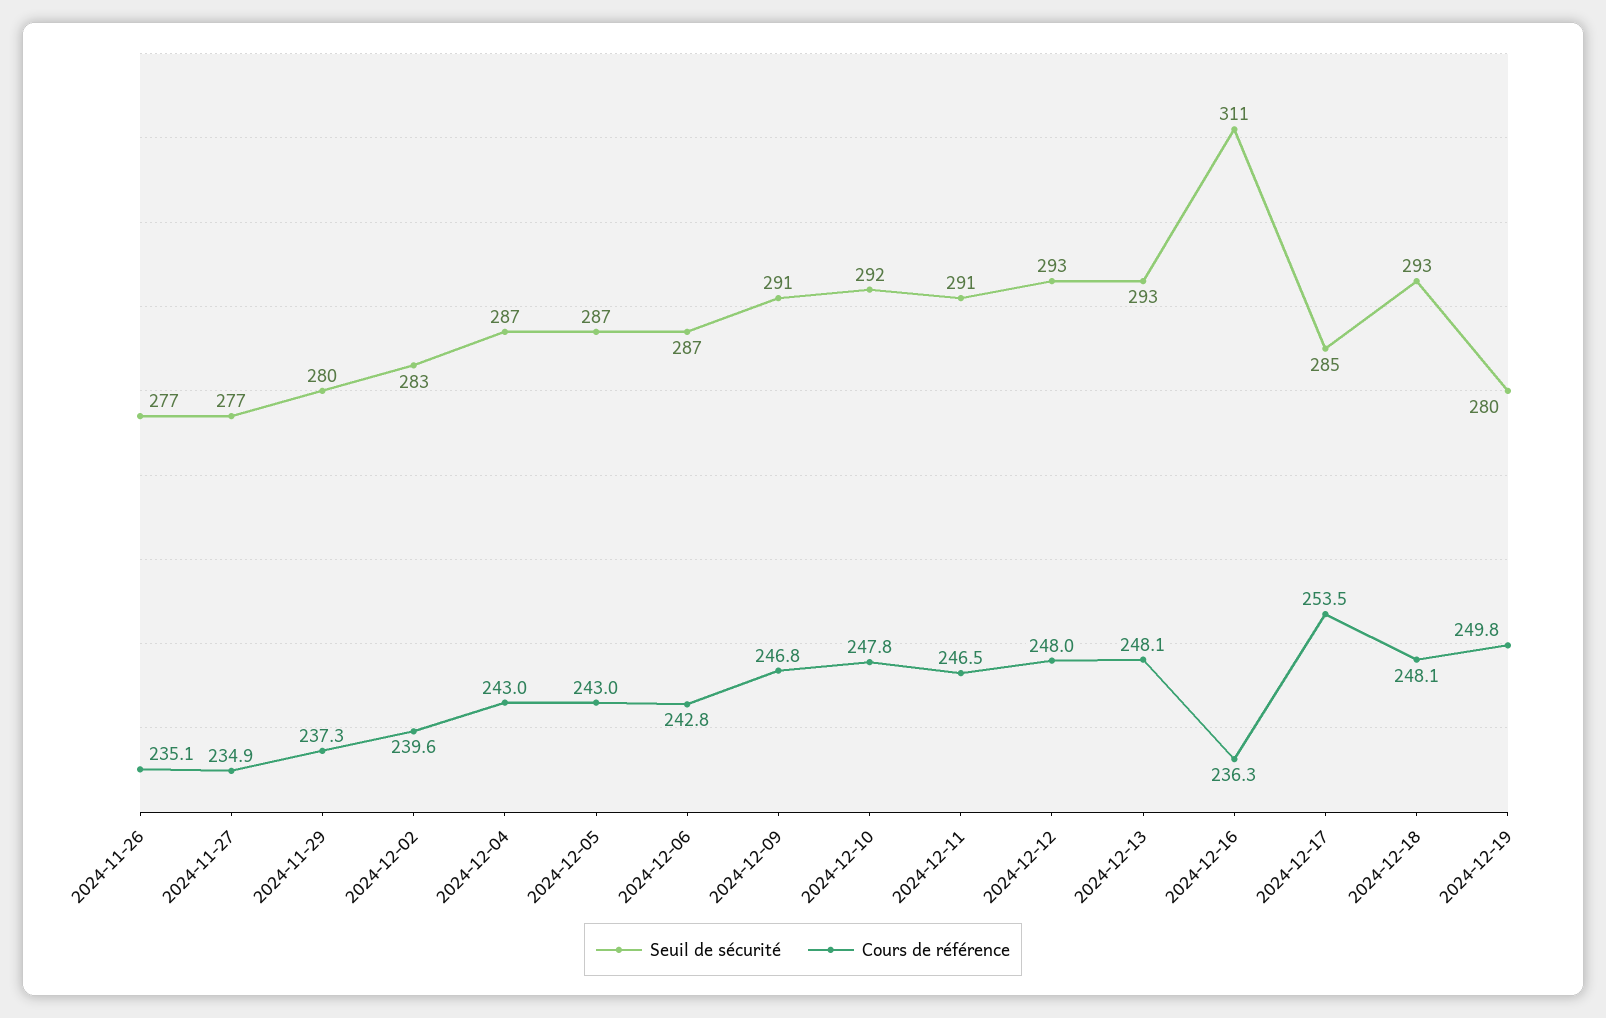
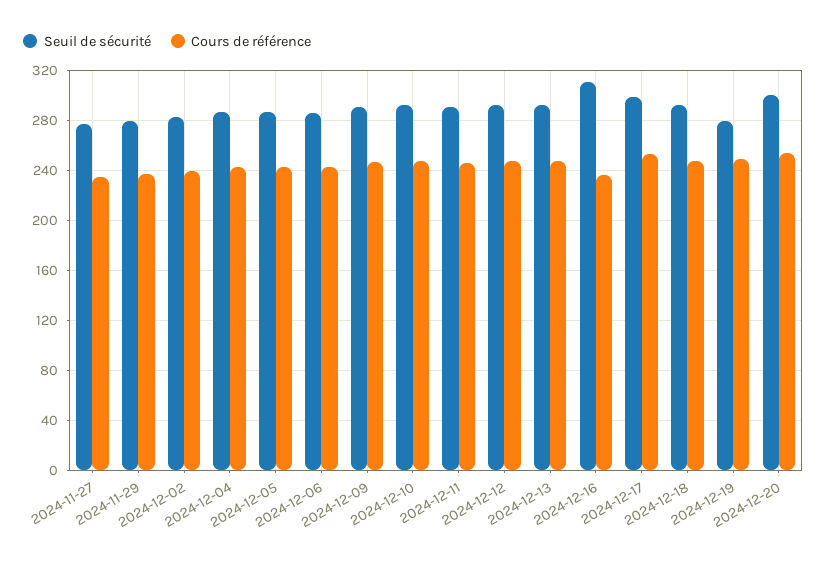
Seuil de sécurité, 2024-11-26: 277 -> none
Cours de référence, 2024-11-26: 235.1 -> none
Seuil de sécurité, 2024-12-17: 285 -> 300
Seuil de sécurité, 2024-12-20: none -> 300
Cours de référence, 2024-12-20: none -> 255

